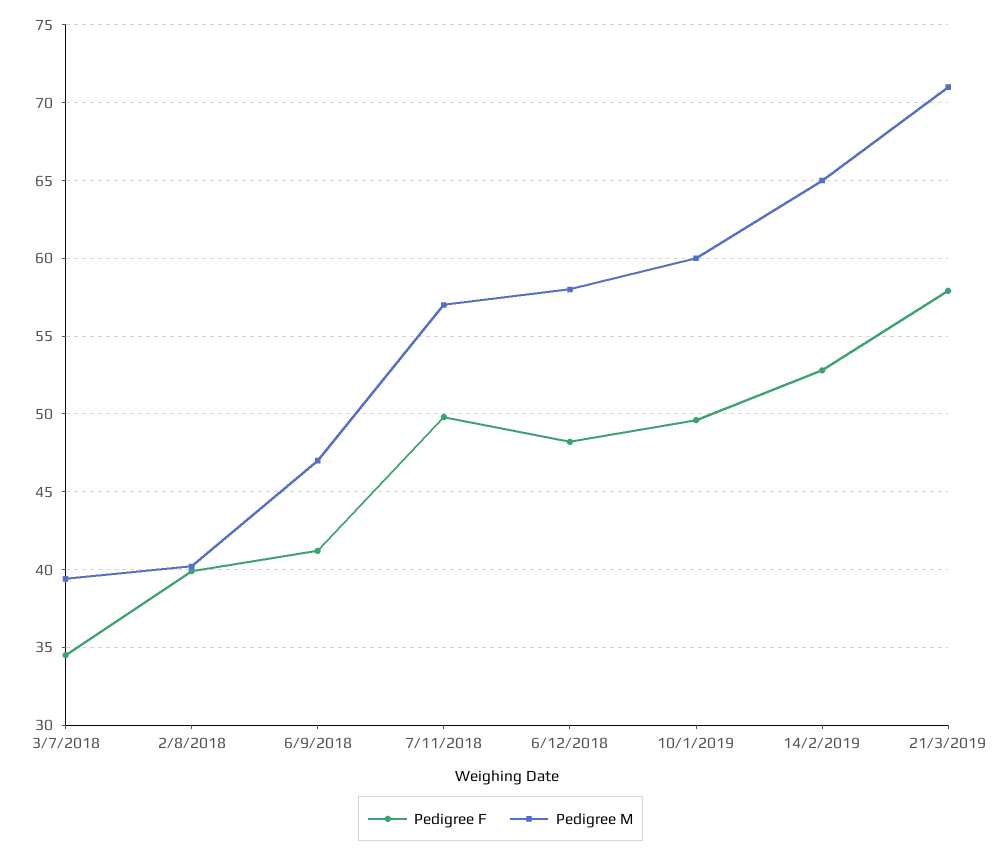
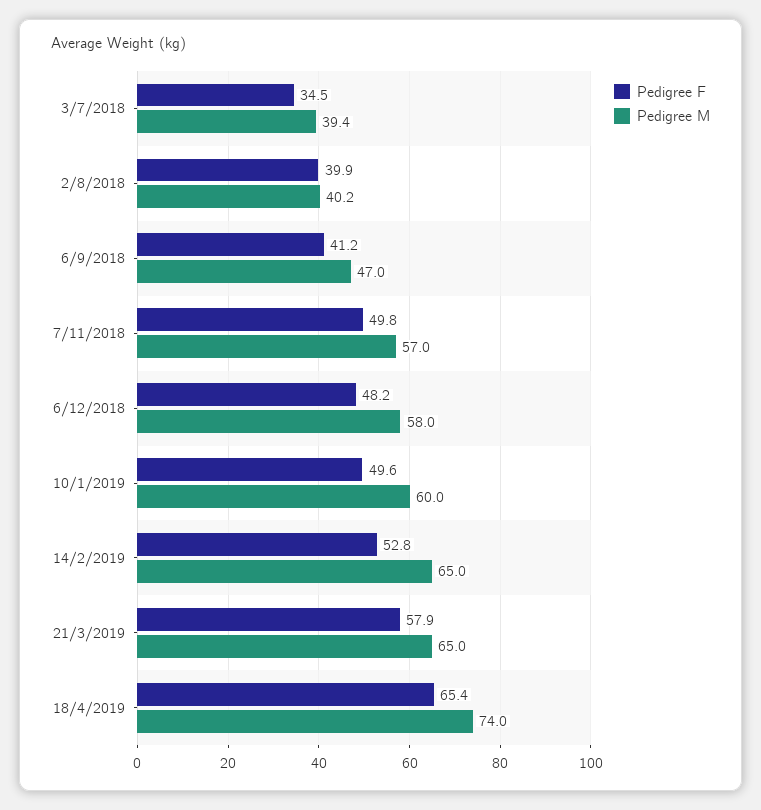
Pedigree M, 21/3/2019: 71 -> 65
Pedigree F, 18/4/2019: none -> 65.4
Pedigree M, 18/4/2019: none -> 74

